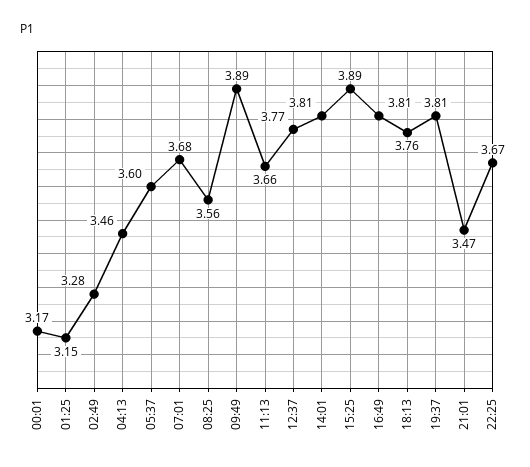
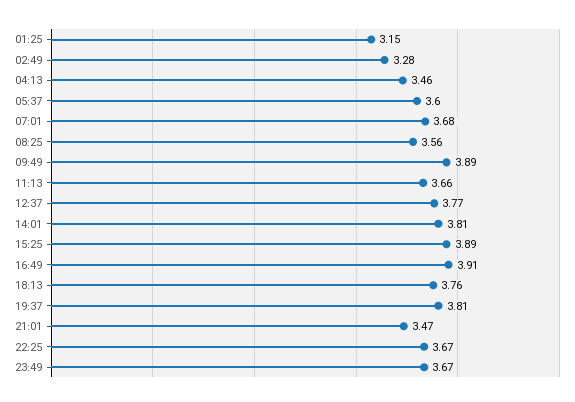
00:01: 3.17 -> none
16:49: 3.81 -> 3.91
23:49: none -> 3.67

